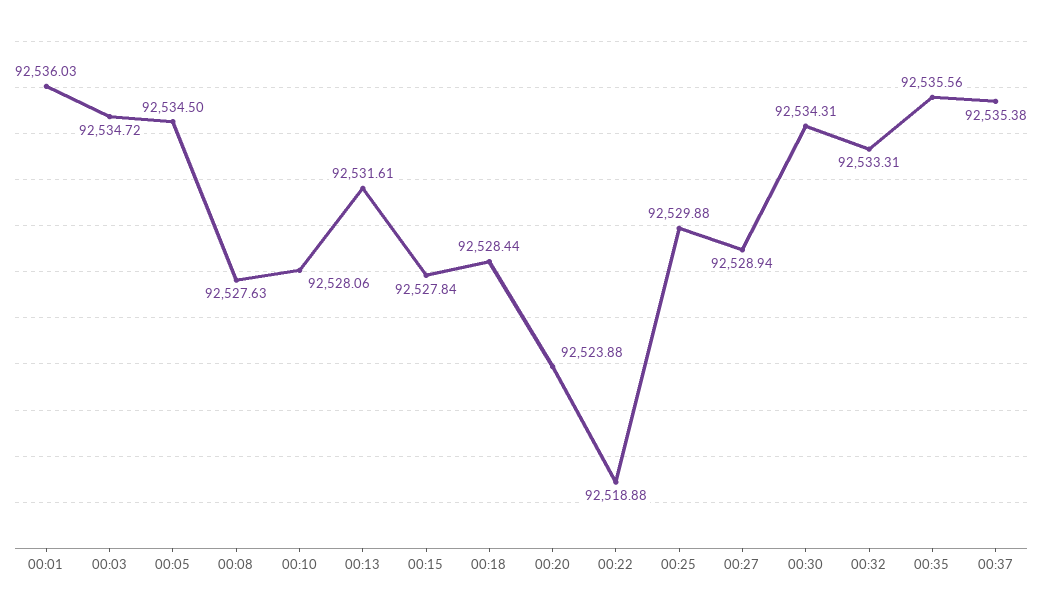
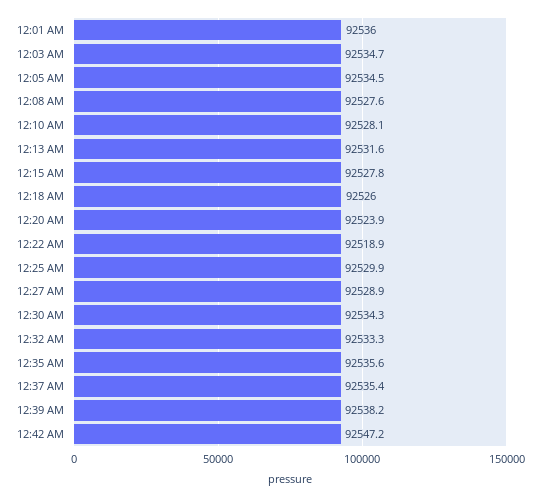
00:18: 92528.44 -> 92526
12:39 AM: none -> 92538.2
12:42 AM: none -> 92547.2

